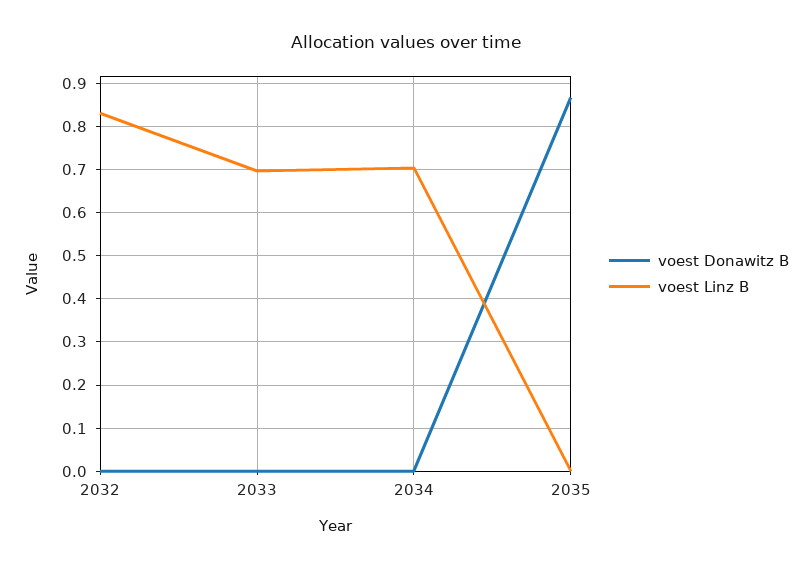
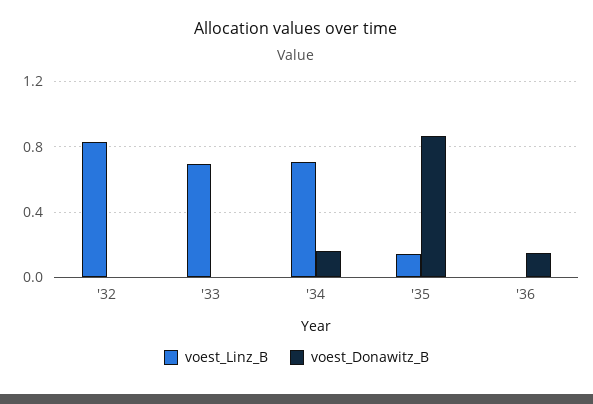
voest Donawitz B, 2034: 0 -> 0.15
voest Linz B, 2035: 0 -> 0.15
voest Linz B, '36: none -> 0
voest Donawitz B, '36: none -> 0.15

